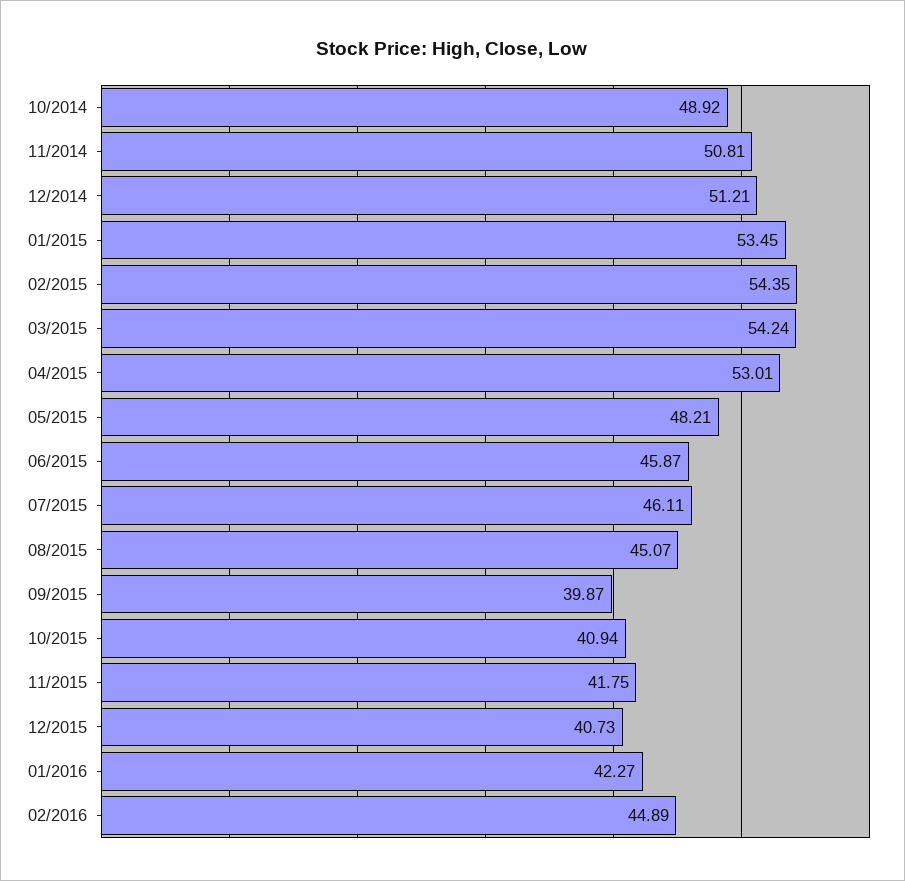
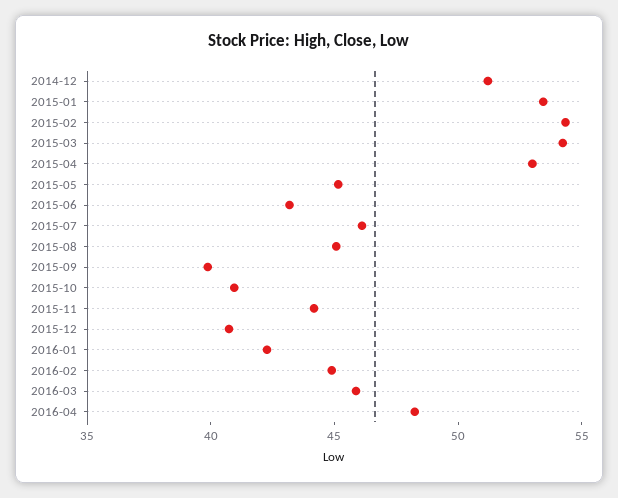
10/2014: 48.92 -> none
11/2014: 50.81 -> none
05/2015: 48.21 -> 45
06/2015: 45.87 -> 43
11/2015: 41.75 -> 44
2016-03: none -> 46
2016-04: none -> 48

